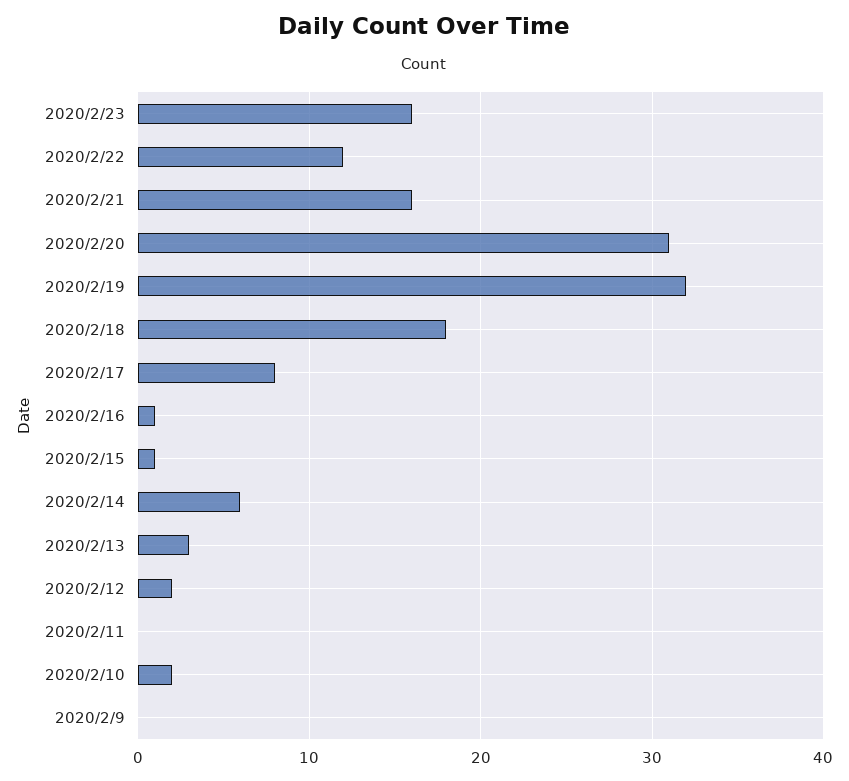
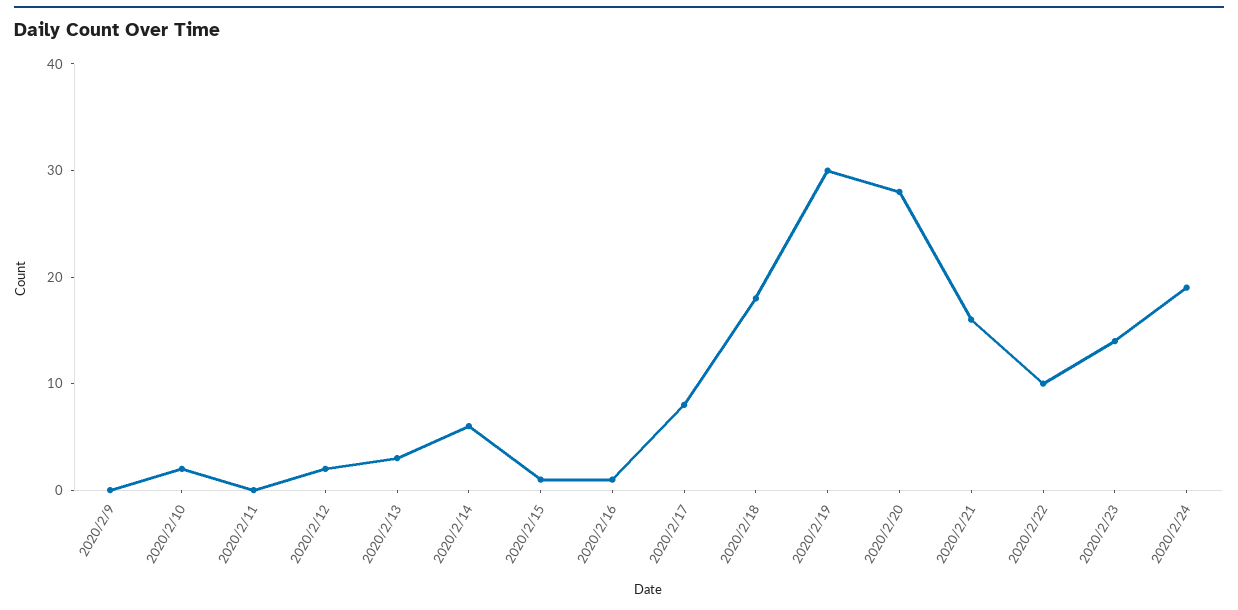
2020/2/23: 16 -> 14
2020/2/22: 12 -> 10
2020/2/20: 31 -> 28
2020/2/19: 32 -> 30
2020/2/24: none -> 19

